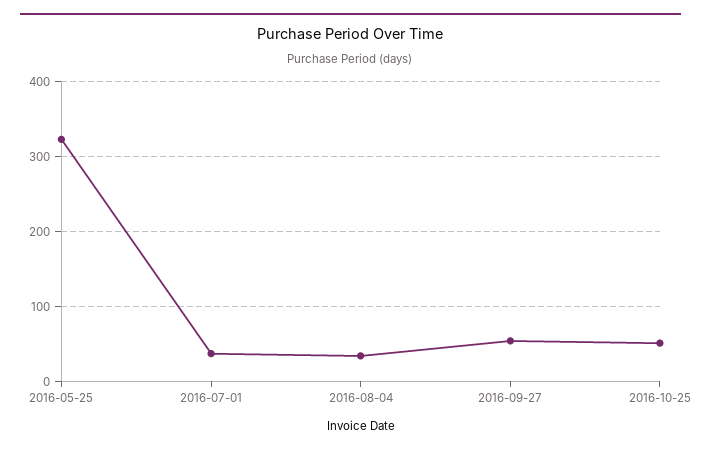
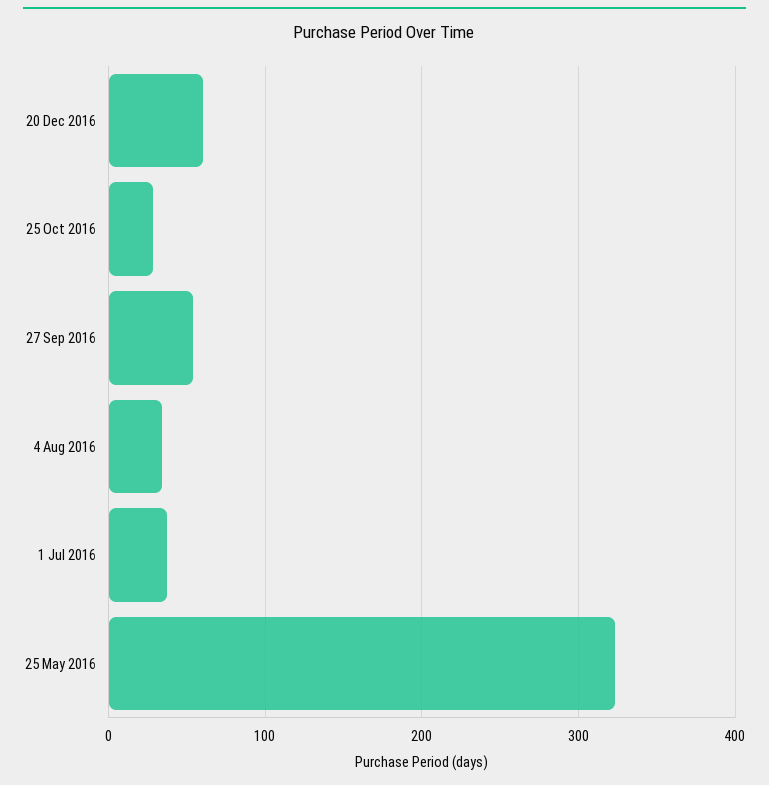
2016-10-25: 50 -> 30
20 Dec 2016: none -> 60

